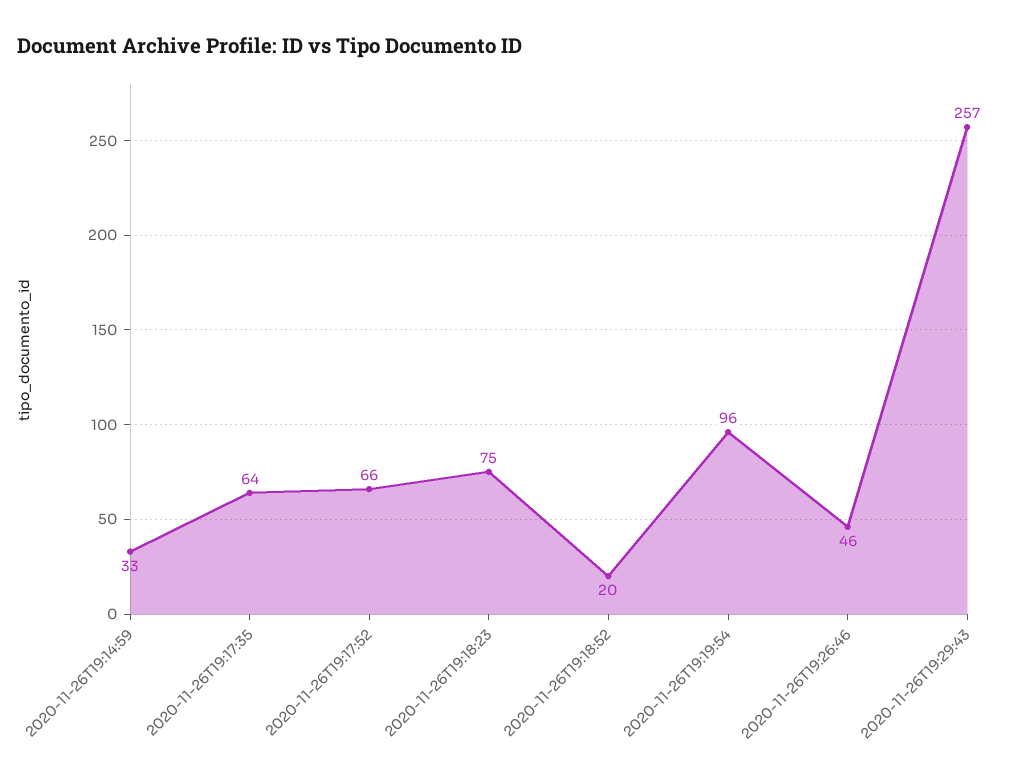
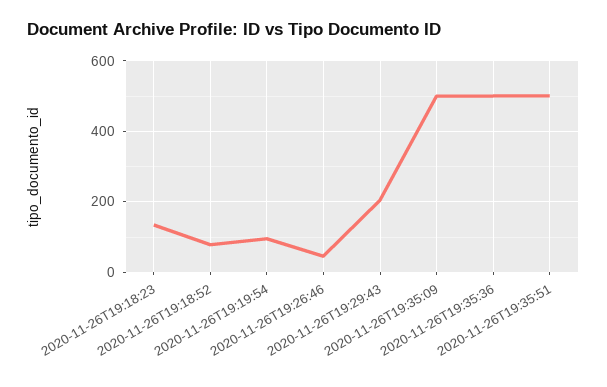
2020-11-26T19:14:59: 33 -> none
2020-11-26T19:17:35: 64 -> none
2020-11-26T19:17:52: 66 -> none
2020-11-26T19:18:23: 75 -> 140
2020-11-26T19:18:52: 20 -> 80
2020-11-26T19:29:43: 257 -> 200
2020-11-26T19:35:09: none -> 500
2020-11-26T19:35:36: none -> 500
2020-11-26T19:35:51: none -> 500

